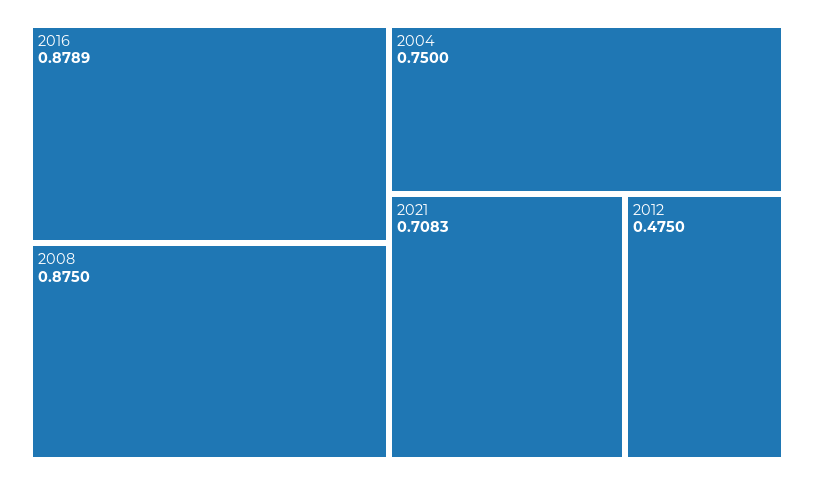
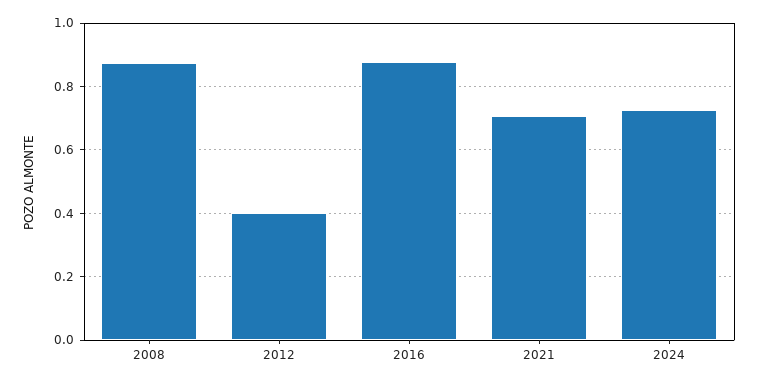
2004: 0.75 -> none
2012: 0.475 -> 0.4
2024: none -> 0.72

